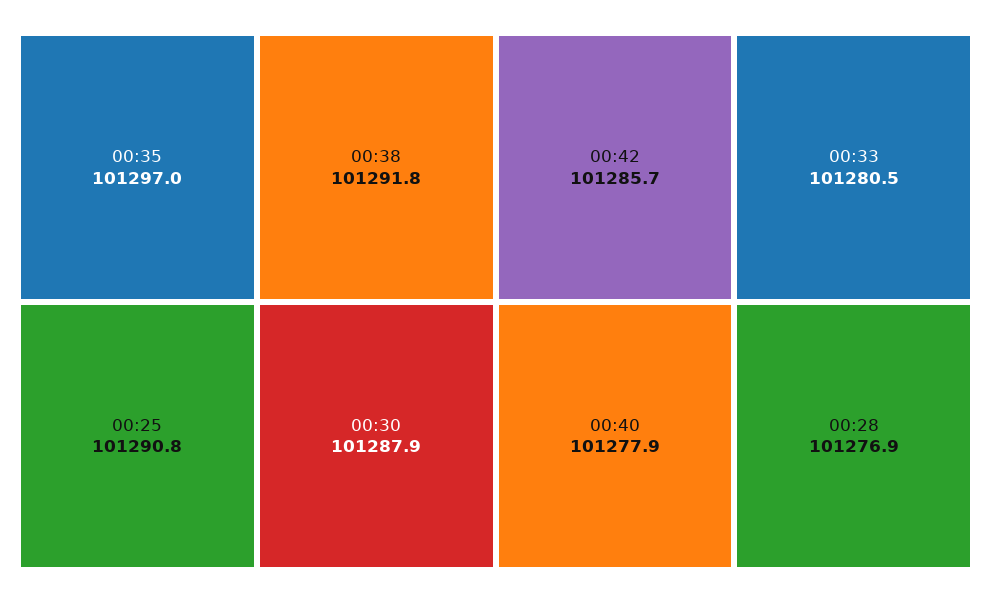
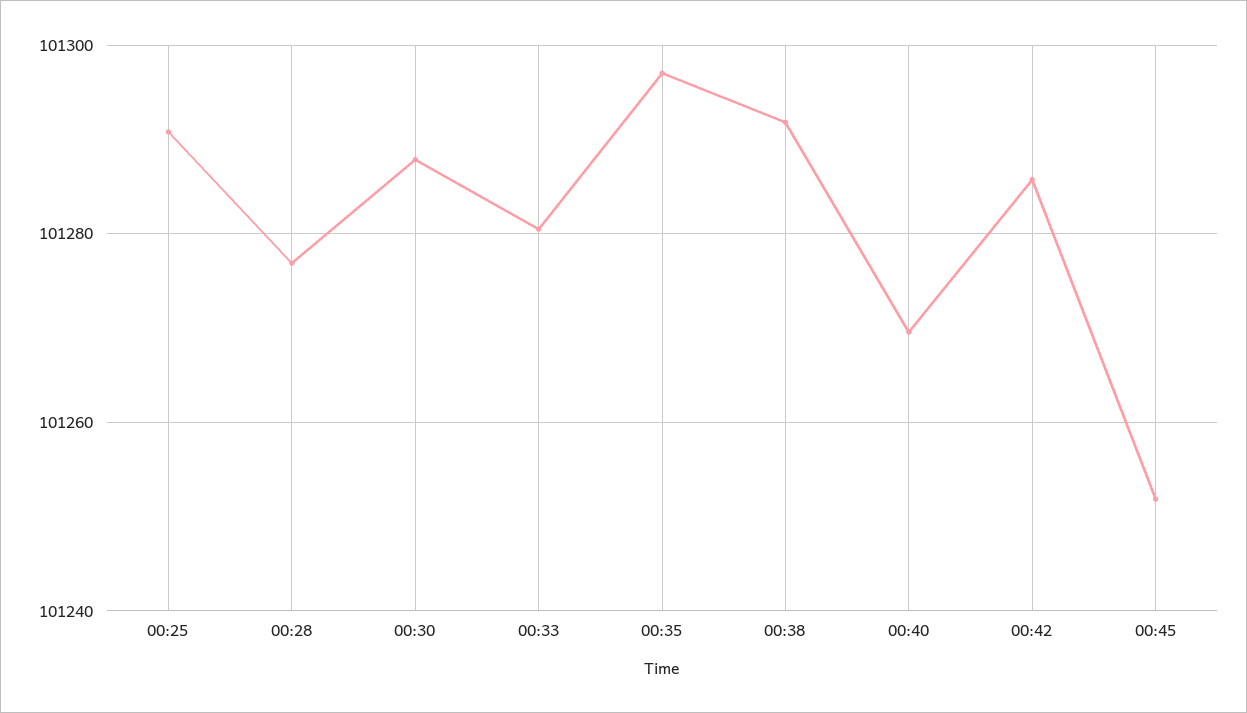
00:40: 101277.9 -> 101270
00:45: none -> 101252

